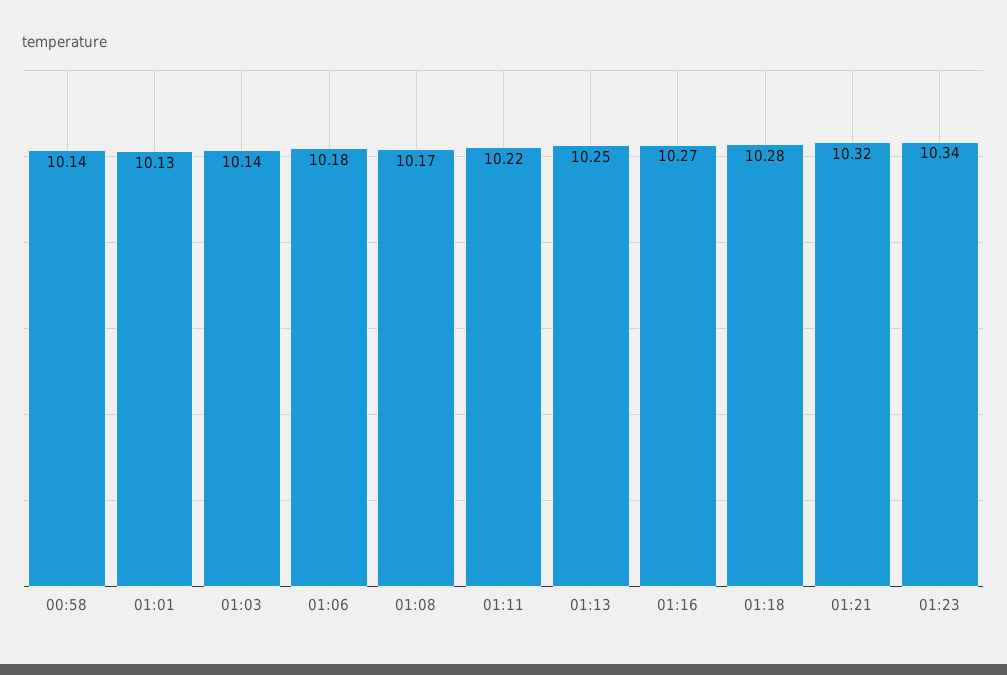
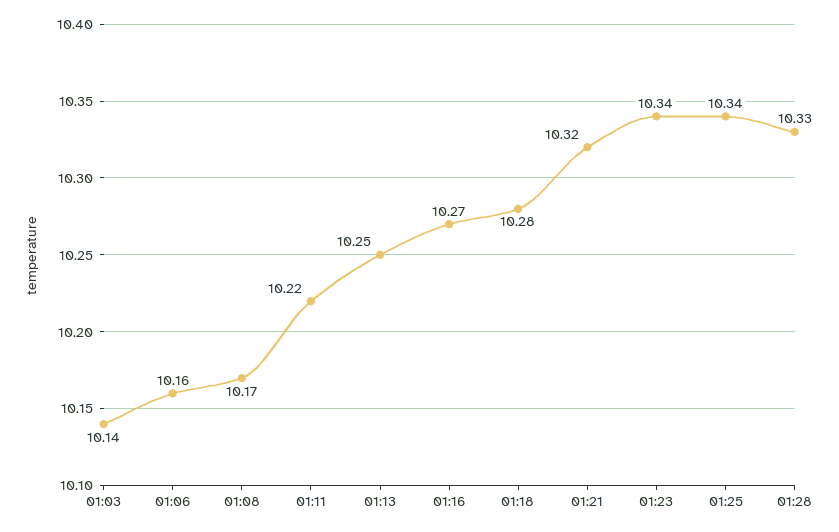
00:58: 10.14 -> none
01:01: 10.13 -> none
01:06: 10.18 -> 10.16
01:25: none -> 10.34
01:28: none -> 10.33

